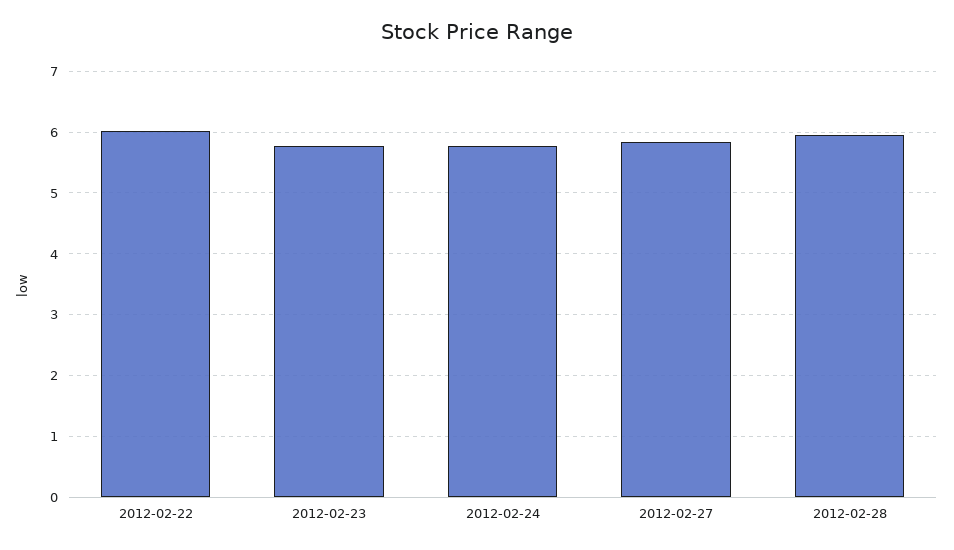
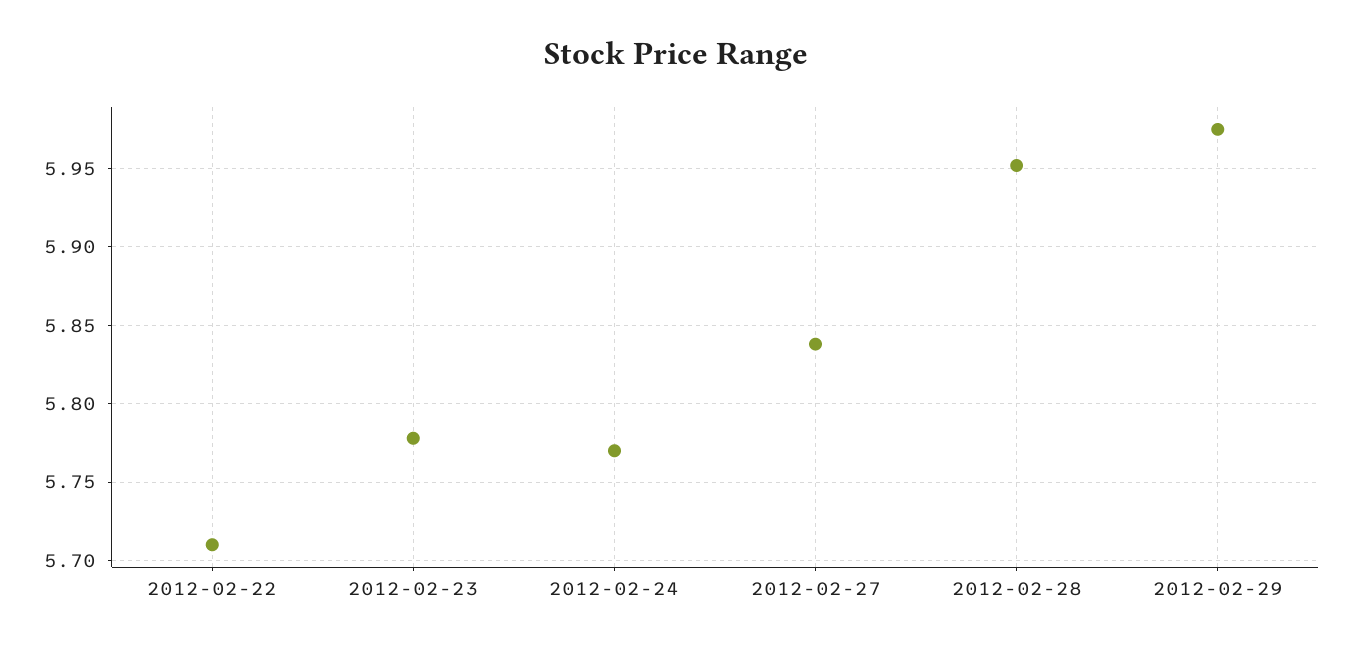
2012-02-22: 6 -> 5.71
2012-02-29: none -> 5.975

